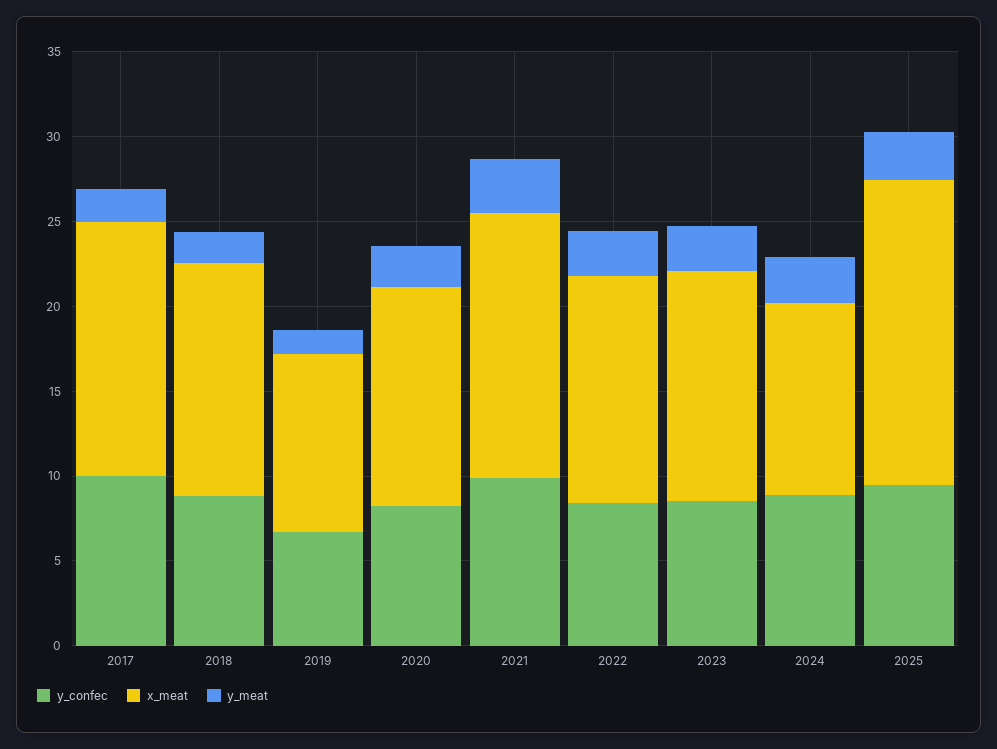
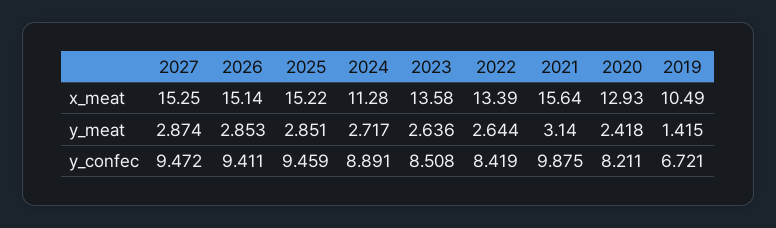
y_confec, 2017: 10 -> none
x_meat, 2017: 15 -> none
y_meat, 2017: 2 -> none
y_confec, 2018: 9 -> none
x_meat, 2018: 14 -> none
y_meat, 2018: 2 -> none
x_meat, 2025: 18 -> 15.22
x_meat, 2027: none -> 15.25
x_meat, 2026: none -> 15.14
y_meat, 2027: none -> 2.874
y_meat, 2026: none -> 2.853
y_confec, 2027: none -> 9.472
y_confec, 2026: none -> 9.411

